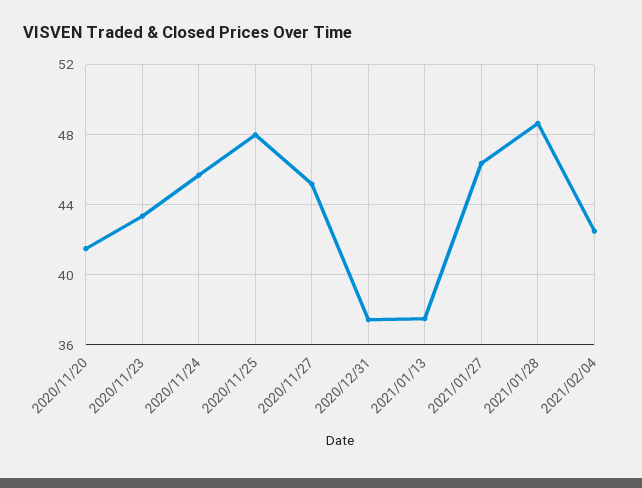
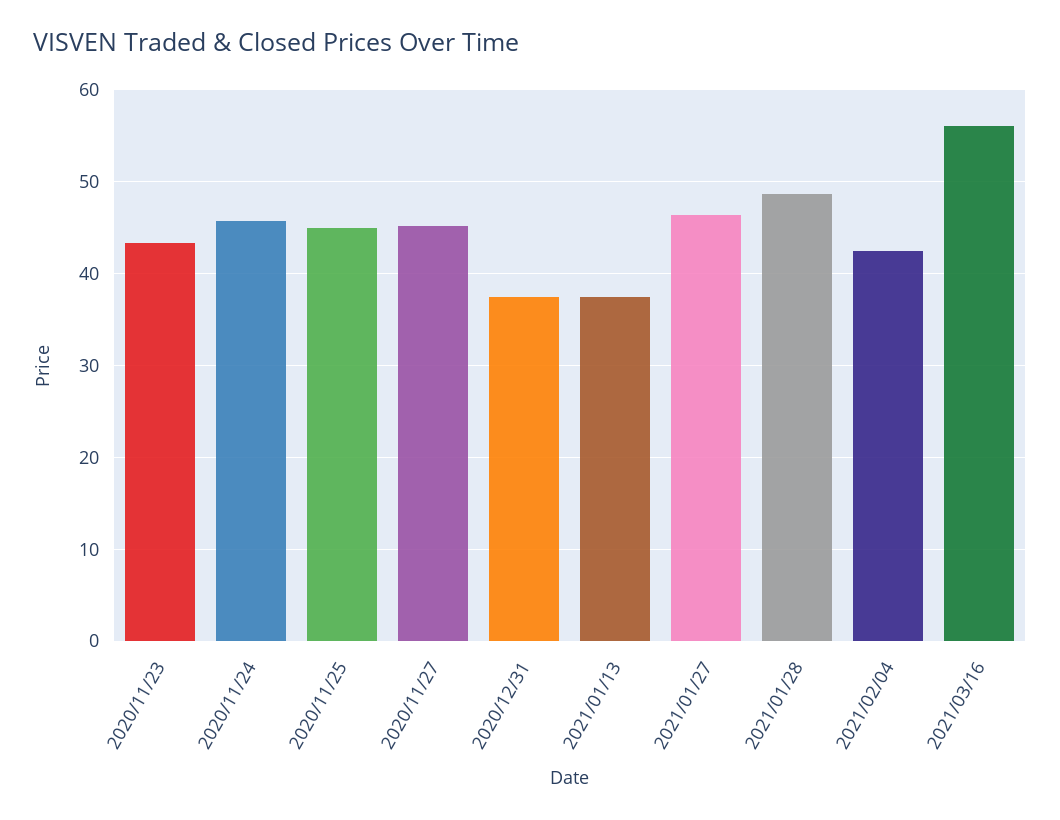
2020/11/20: 41.5 -> none
2020/11/25: 48 -> 45
2021/03/16: none -> 56

